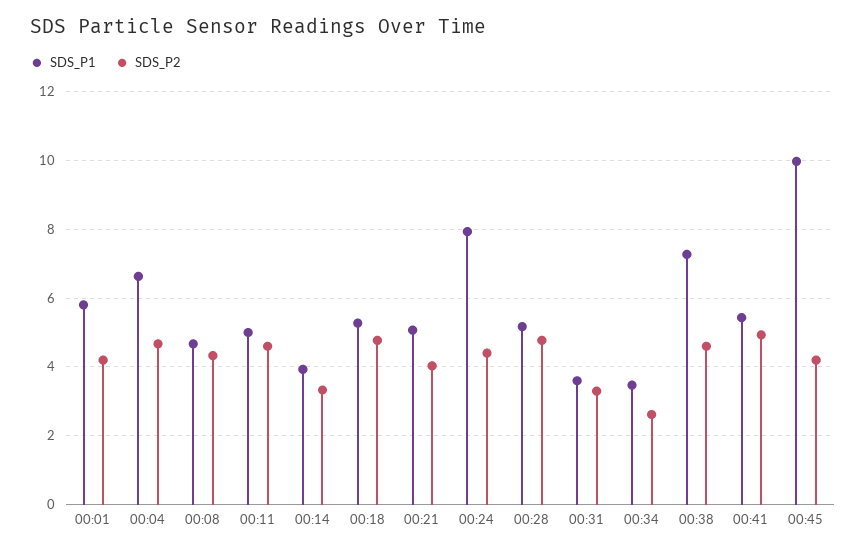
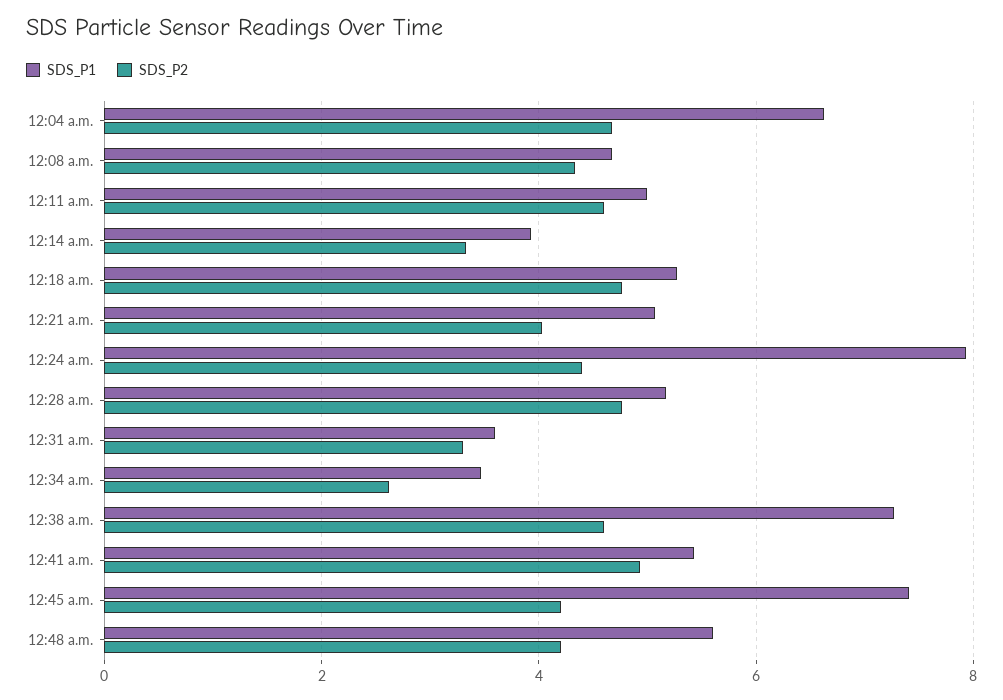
SDS_P1, 00:01: 5.8 -> none
SDS_P2, 00:01: 4.2 -> none
SDS_P1, 00:45: 10 -> 7.4
SDS_P1, 12:48 a.m.: none -> 5.6
SDS_P2, 12:48 a.m.: none -> 4.2

